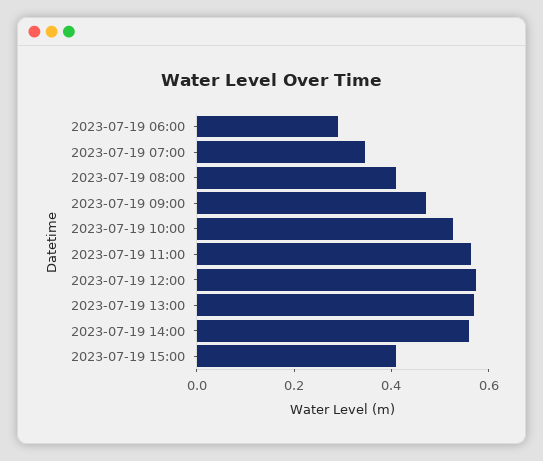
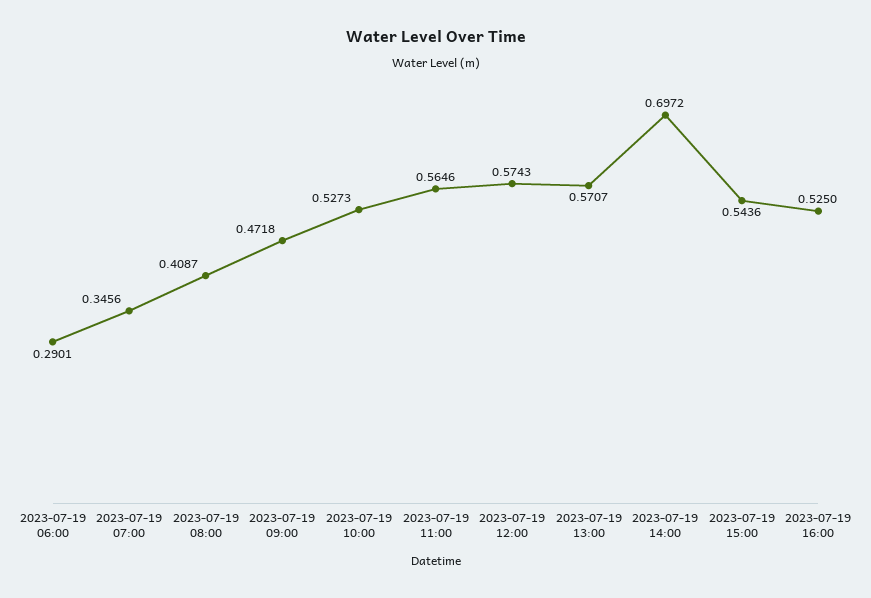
2023-07-19 14:00: 0.55 -> 0.6972
2023-07-19 15:00: 0.4 -> 0.5436
2023-07-19 16:00: none -> 0.525

